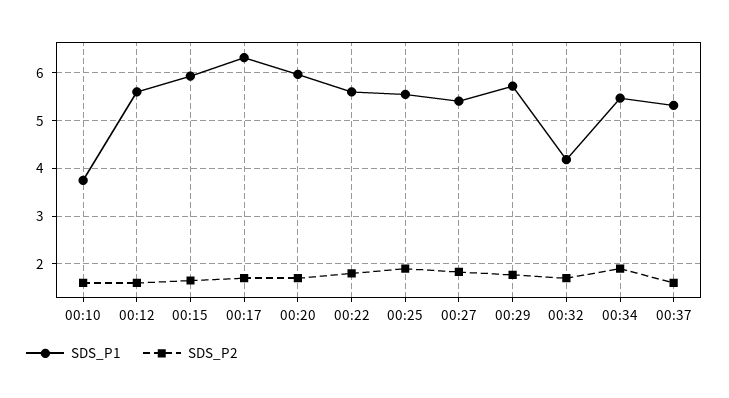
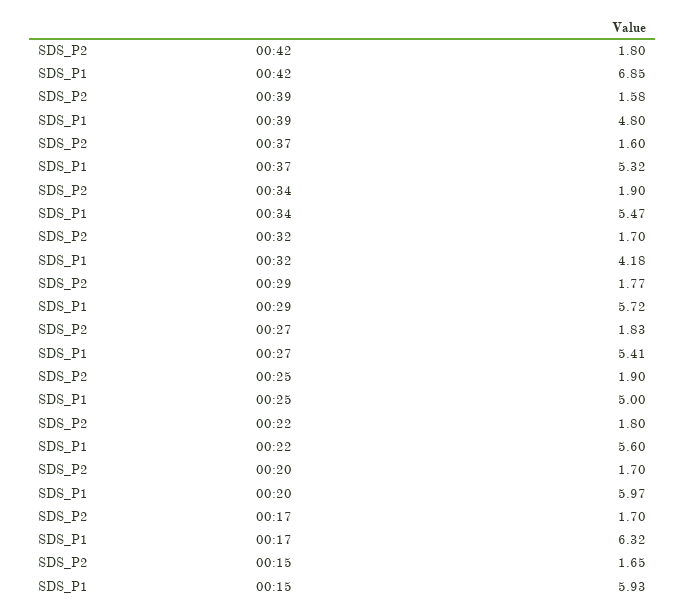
SDS_P1, 00:10: 3.8 -> none
SDS_P2, 00:10: 1.6 -> none
SDS_P1, 00:12: 5.6 -> none
SDS_P2, 00:12: 1.6 -> none
SDS_P1, 00:25: 5.6 -> 5
SDS_P2, 00:42: none -> 1.8
SDS_P1, 00:42: none -> 6.85
SDS_P2, 00:39: none -> 1.58
SDS_P1, 00:39: none -> 4.8

